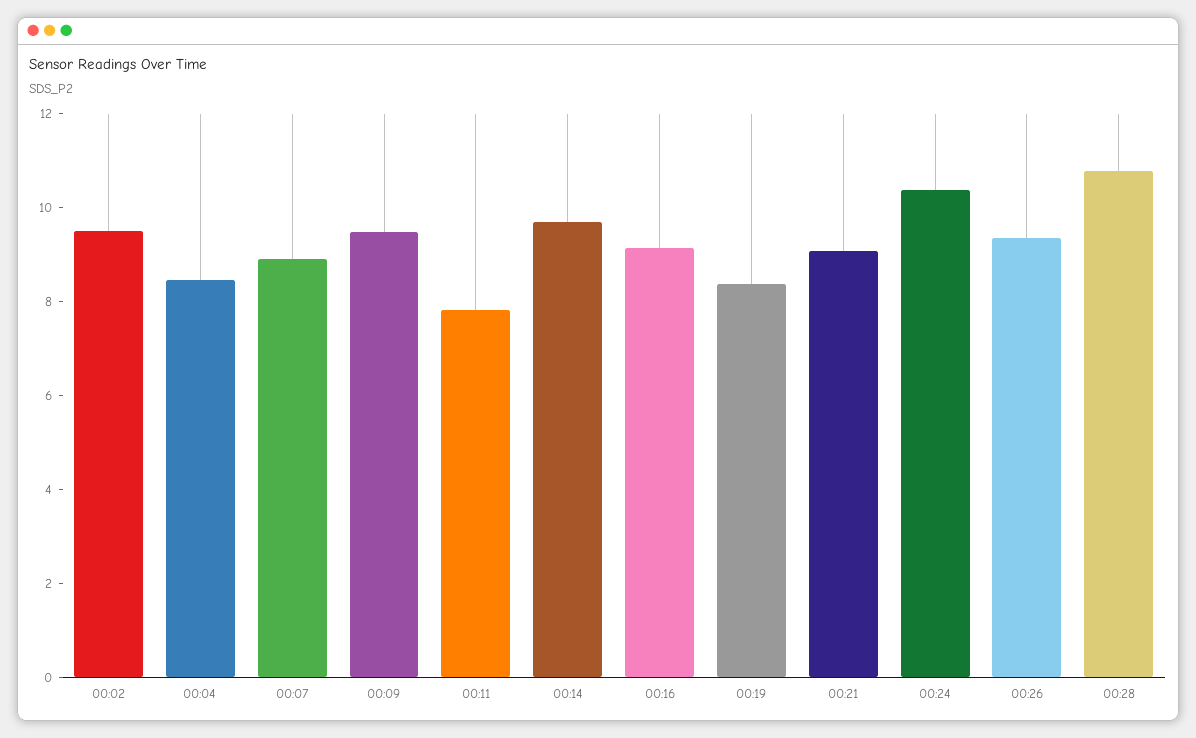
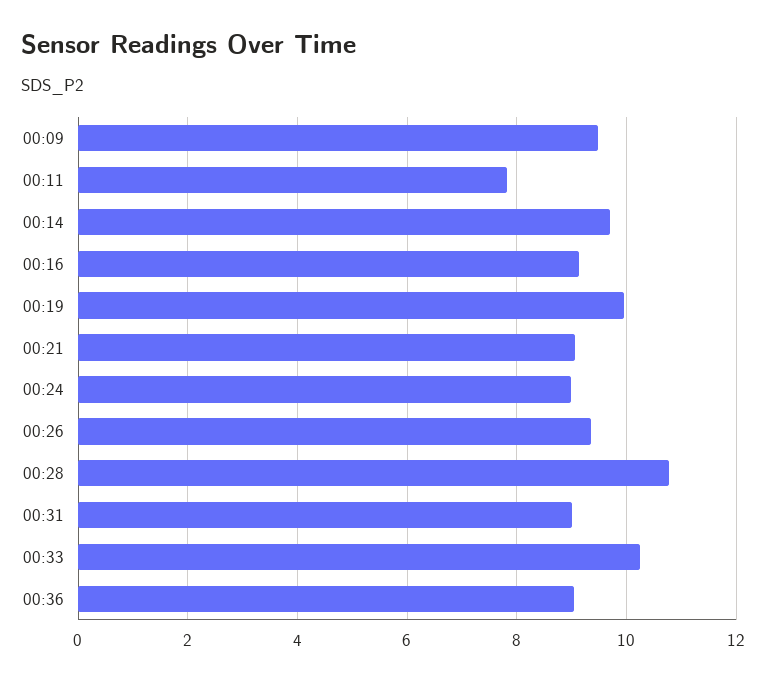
00:02: 9.5 -> none
00:04: 8.5 -> none
00:07: 9 -> none
00:19: 8.5 -> 10
00:24: 10.5 -> 9
00:31: none -> 9
00:33: none -> 10.2
00:36: none -> 9

